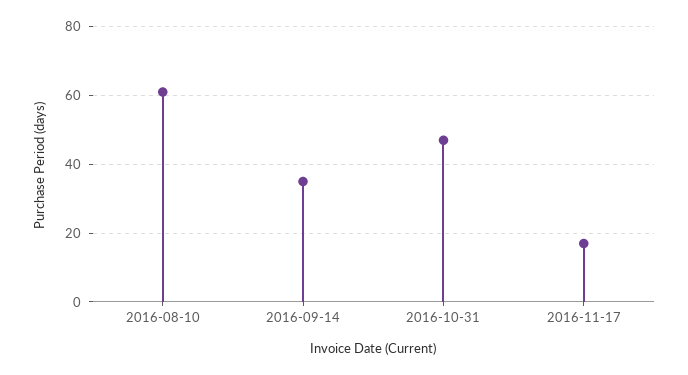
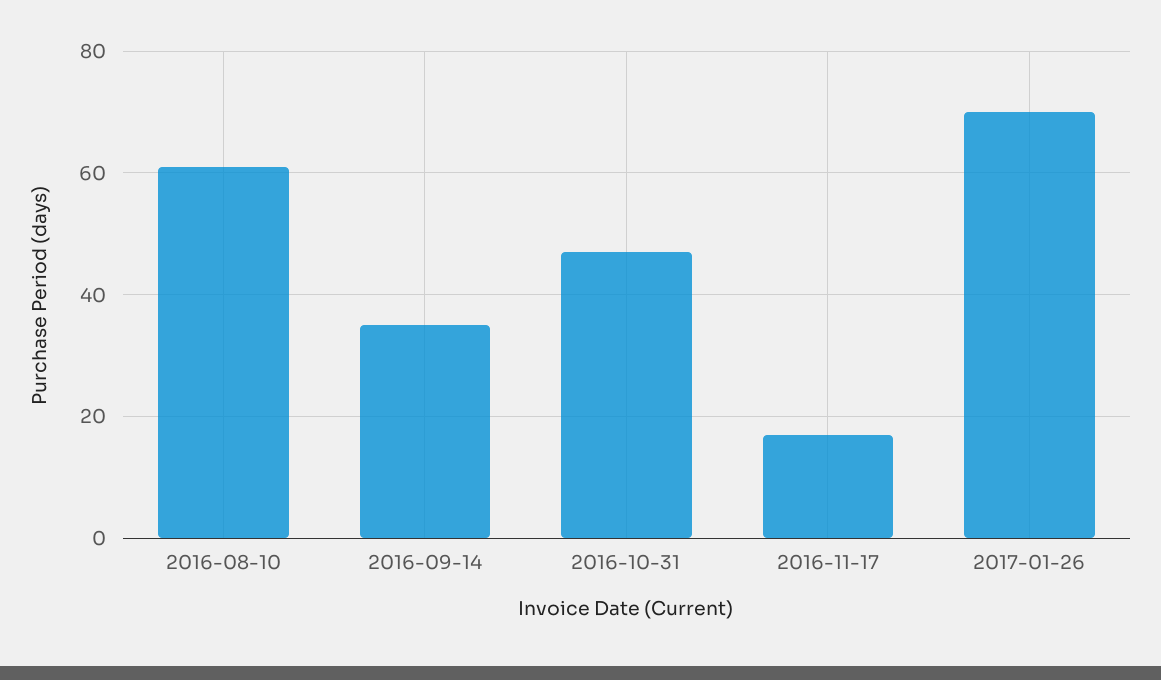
2017-01-26: none -> 70

